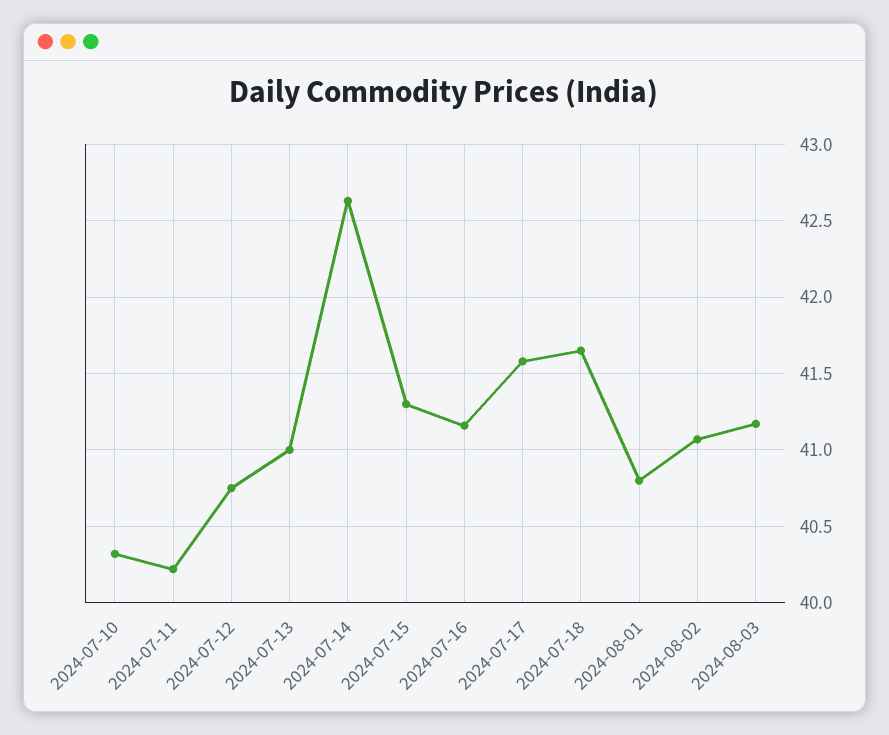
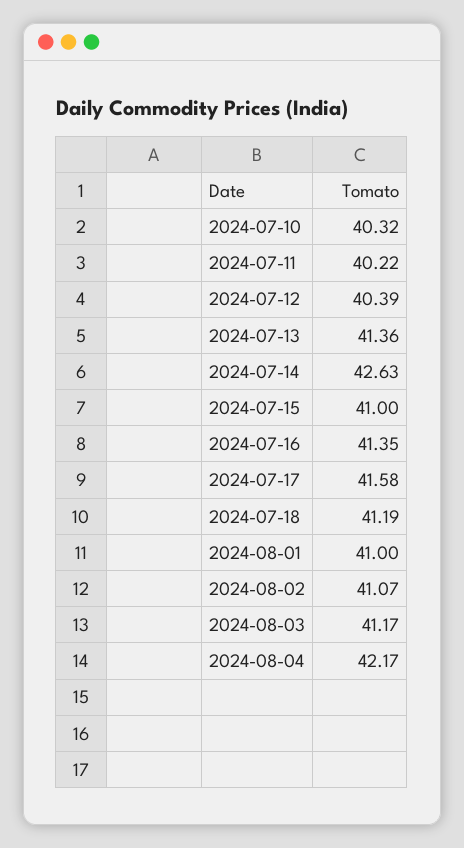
2024-07-12: 40.75 -> 40.39
2024-07-13: 41 -> 41.36
2024-07-15: 41.3 -> 41
2024-07-16: 41.15 -> 41.35
2024-07-18: 41.65 -> 41.19
2024-08-01: 40.8 -> 41
2024-08-04: none -> 42.17

